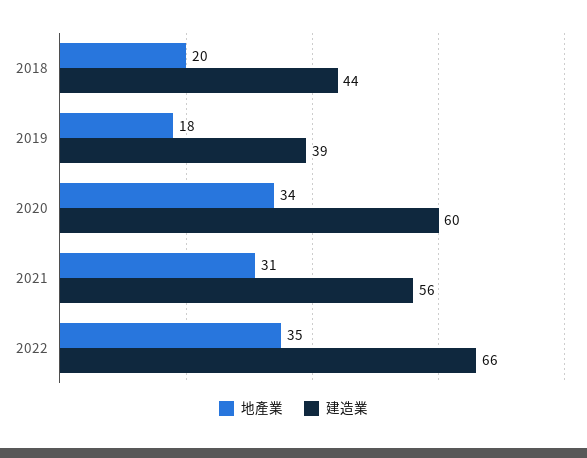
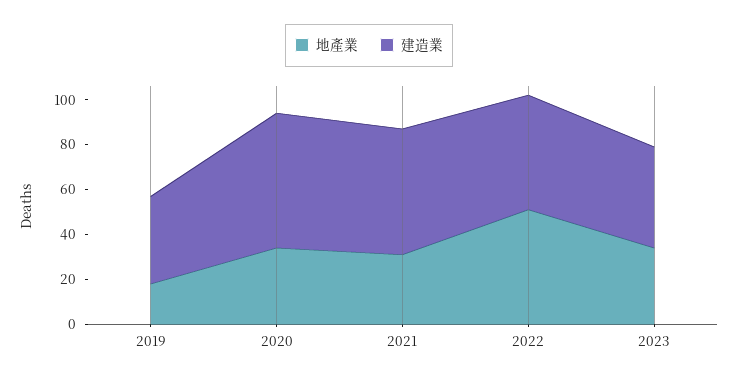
地產業, 2018: 20 -> none
建造業, 2018: 44 -> none
地產業, 2022: 35 -> 50
建造業, 2022: 66 -> 50
地產業, 2023: none -> 35
建造業, 2023: none -> 45

